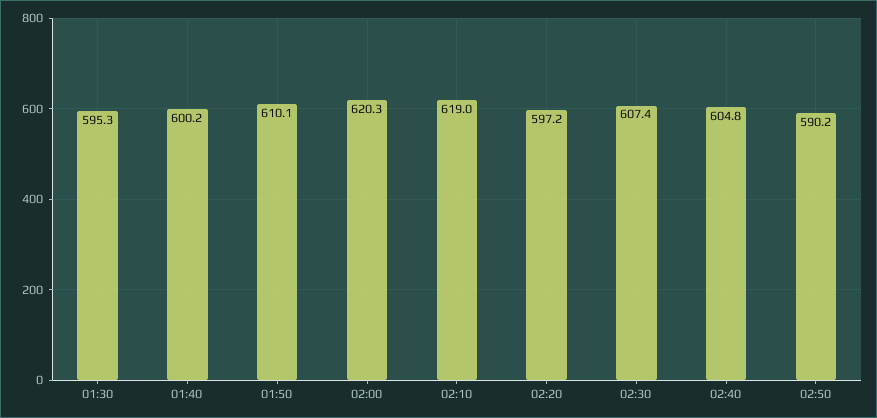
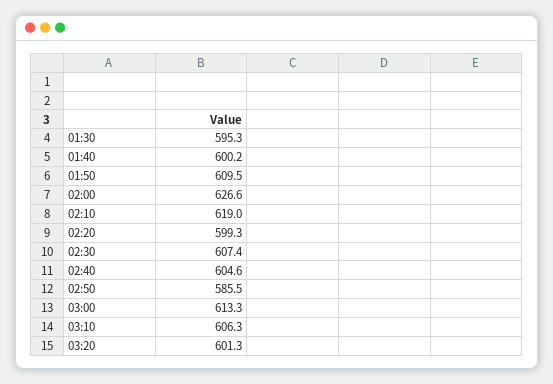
01:50: 610.1 -> 609.5
02:00: 620.3 -> 626.6
02:20: 597.2 -> 599.3
02:40: 604.8 -> 604.6
02:50: 590.2 -> 585.5
03:00: none -> 613.3
03:10: none -> 606.3
03:20: none -> 601.3

